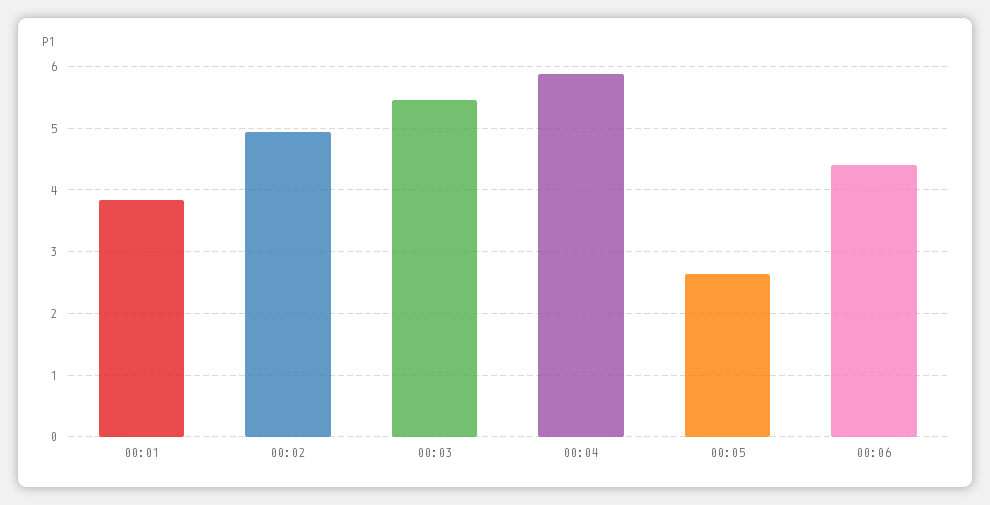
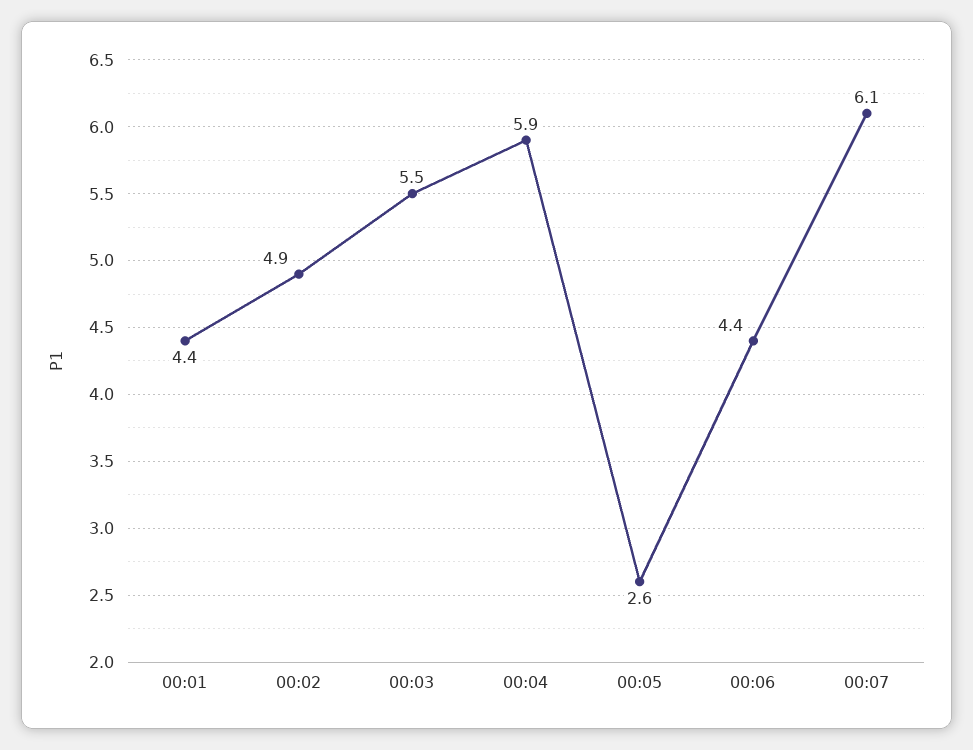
00:01: 3.8 -> 4.4
00:07: none -> 6.1

